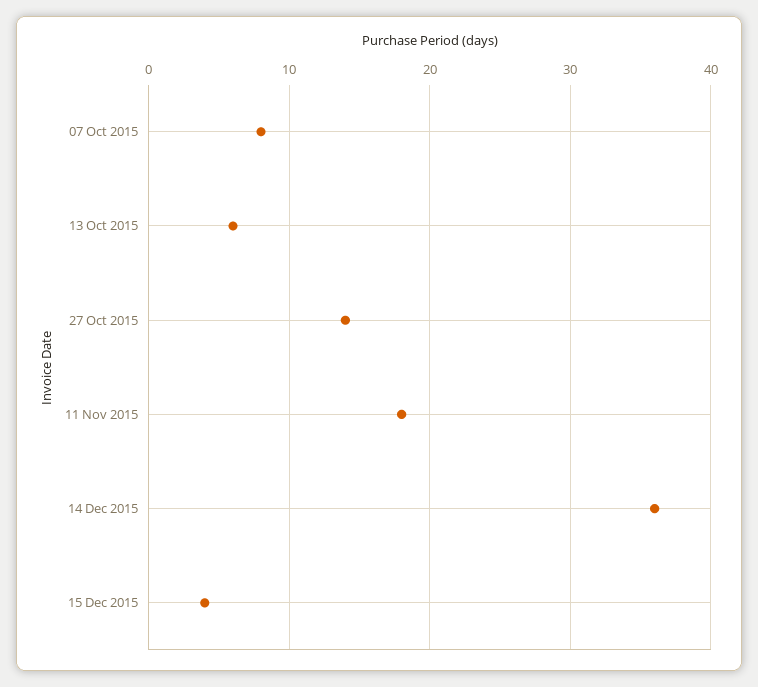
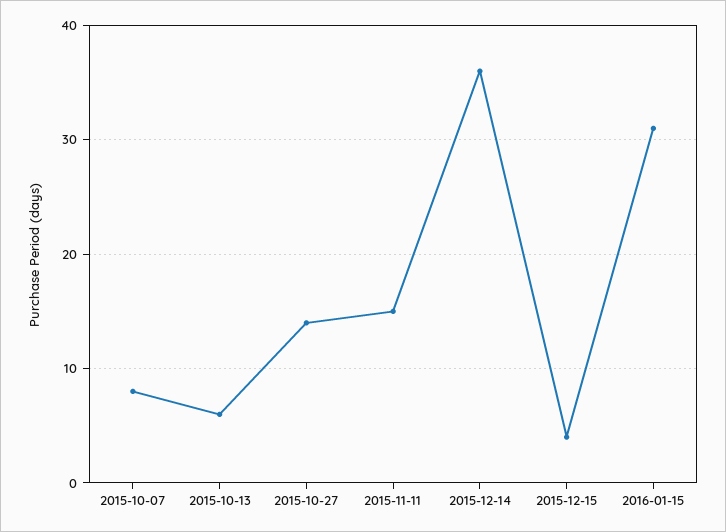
11 Nov 2015: 18 -> 15
2016-01-15: none -> 31

